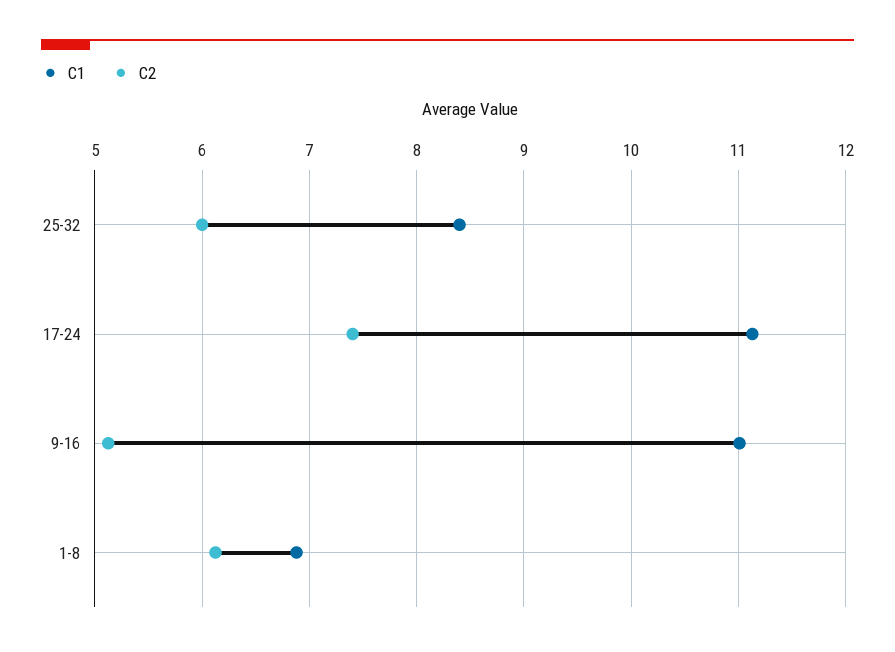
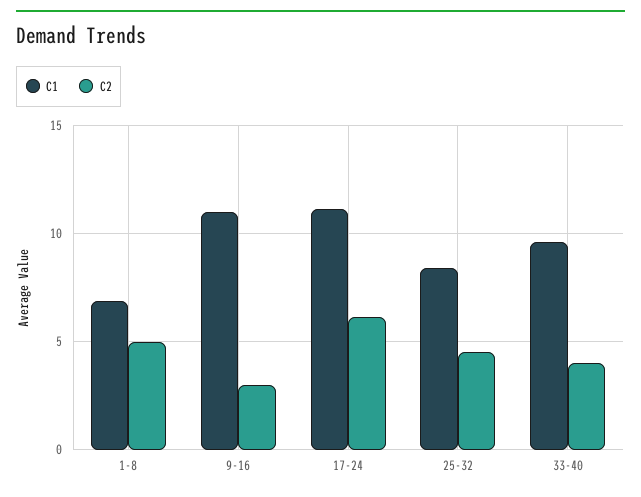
C2, 25-32: 6 -> 4.5
C2, 17-24: 7.4 -> 6
C2, 9-16: 5.1 -> 3
C2, 1-8: 6.1 -> 5
C1, 33-40: none -> 9.5
C2, 33-40: none -> 4

